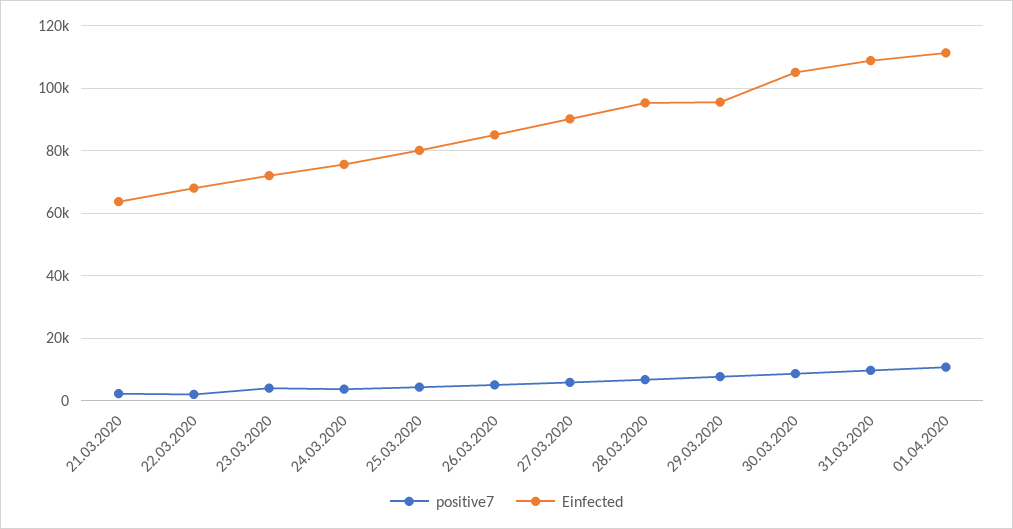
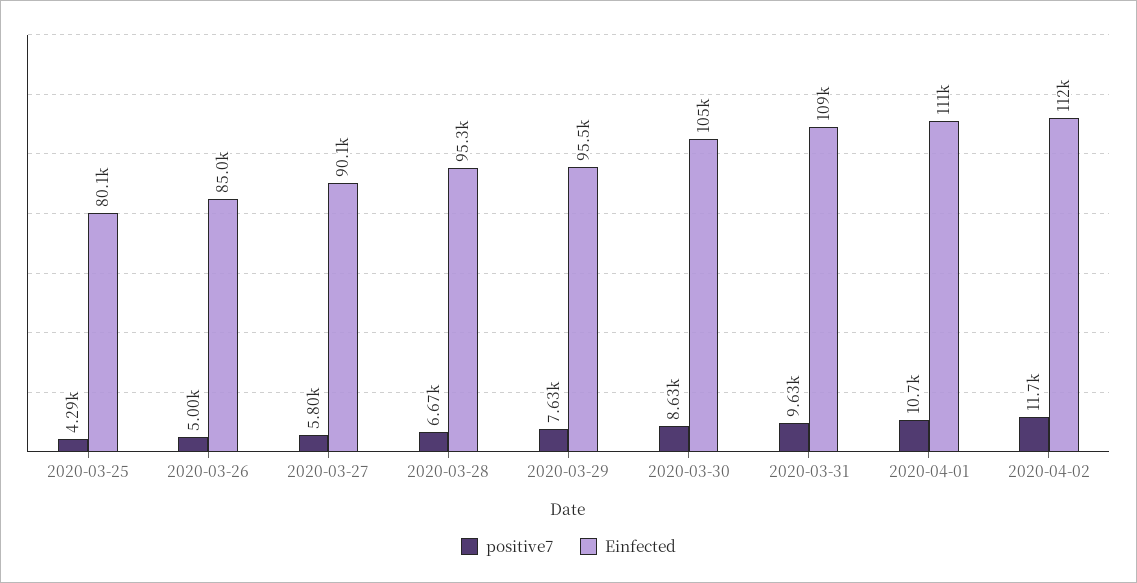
positive7, 21.03.2020: 2000 -> none
Einfected, 21.03.2020: 64000 -> none
positive7, 22.03.2020: 2000 -> none
Einfected, 22.03.2020: 68000 -> none
positive7, 23.03.2020: 4000 -> none
Einfected, 23.03.2020: 72000 -> none
positive7, 24.03.2020: 4000 -> none
Einfected, 24.03.2020: 76000 -> none
positive7, 2020-04-02: none -> 11700
Einfected, 2020-04-02: none -> 112000

